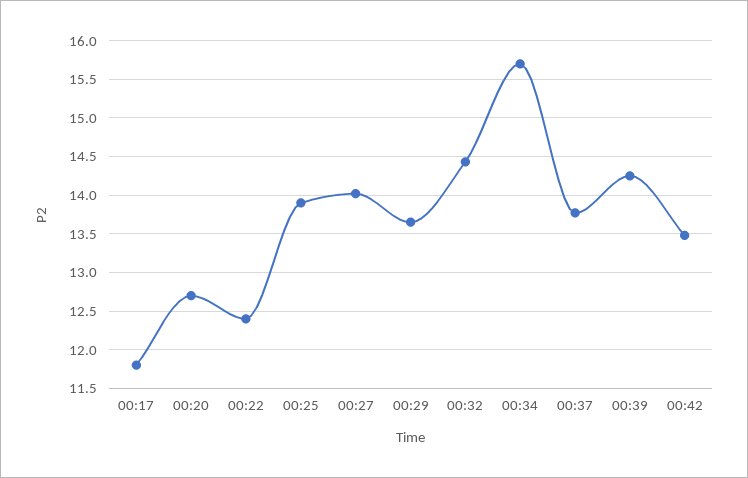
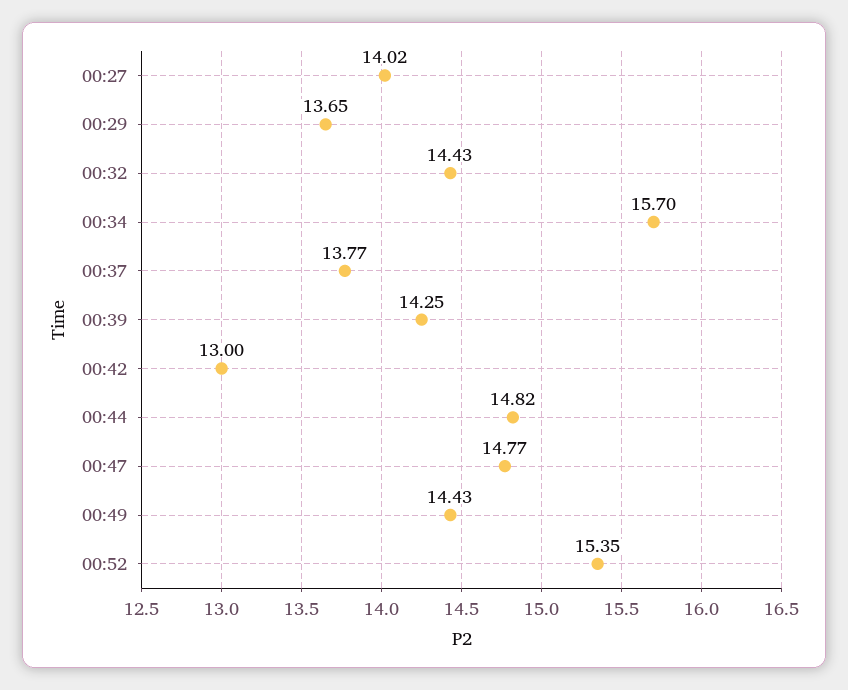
00:17: 11.8 -> none
00:20: 12.7 -> none
00:22: 12.4 -> none
00:25: 13.9 -> none
00:42: 13.5 -> 13
00:44: none -> 14.82
00:47: none -> 14.77
00:49: none -> 14.43
00:52: none -> 15.35

